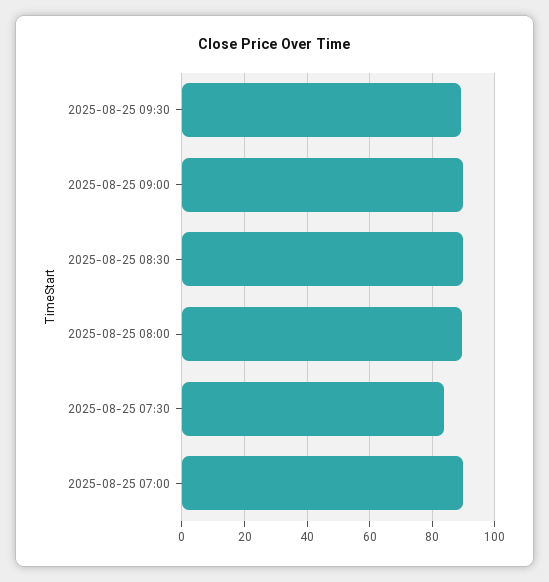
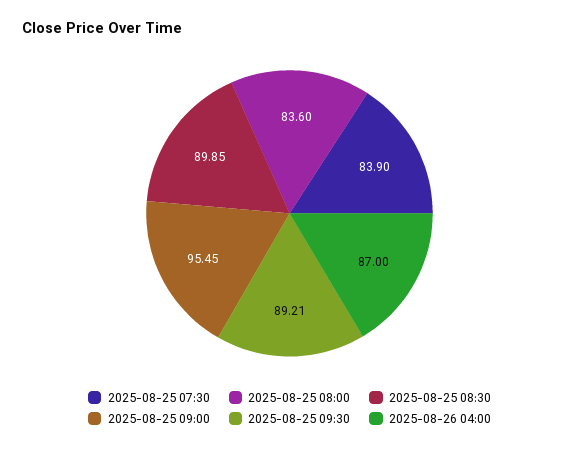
2025-08-25 09:00: 90 -> 95.45
2025-08-25 08:00: 90 -> 83.6
2025-08-25 07:00: 90 -> none
2025-08-26 04:00: none -> 87

